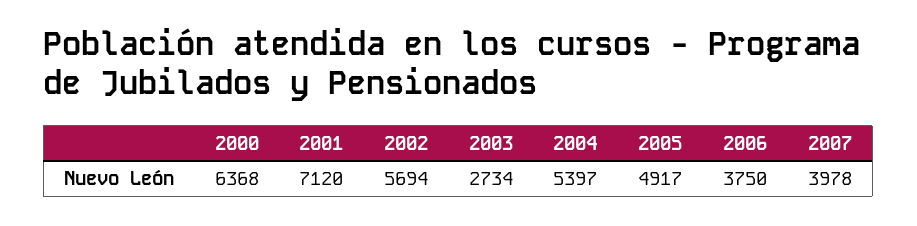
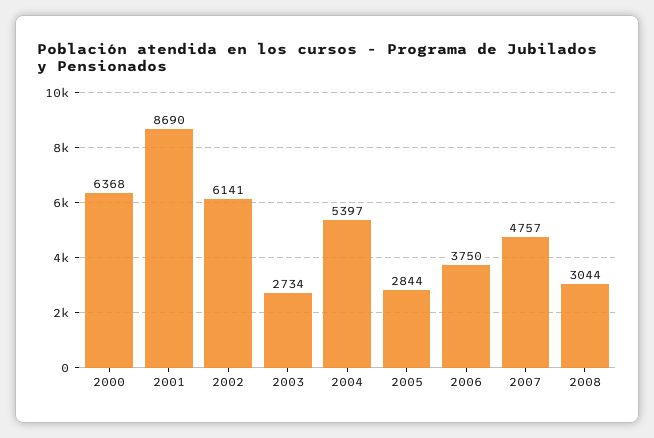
2001: 7120 -> 8690
2002: 5694 -> 6141
2005: 4917 -> 2844
2007: 3978 -> 4757
2008: none -> 3044

